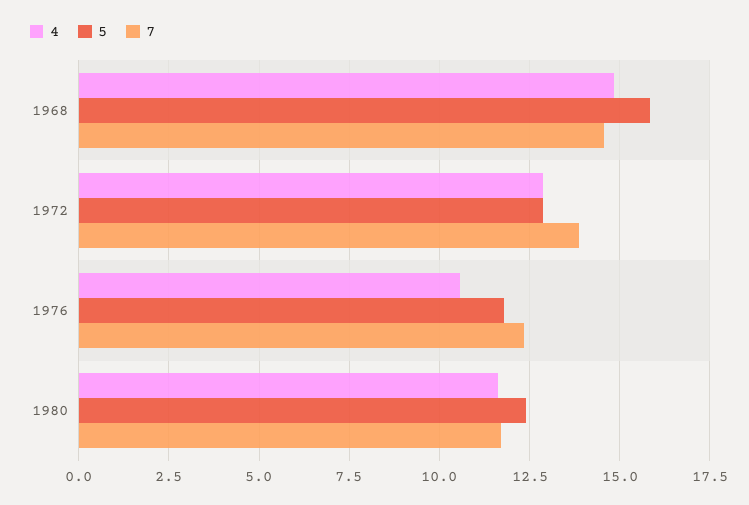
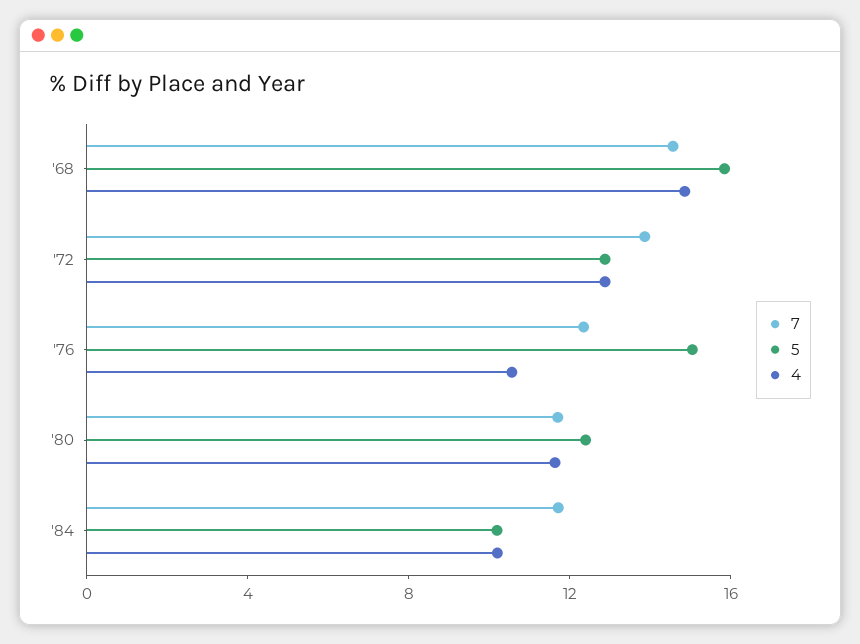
5, 1976: 11.75 -> 15
7, '84: none -> 12
5, '84: none -> 10
4, '84: none -> 10

